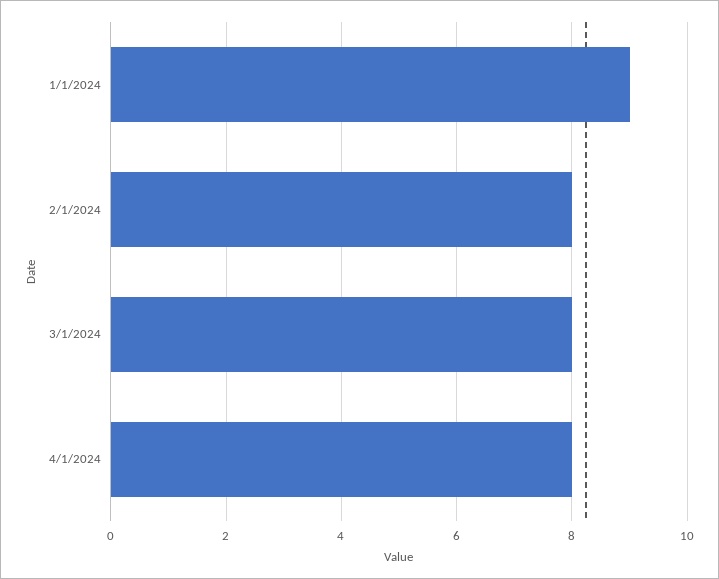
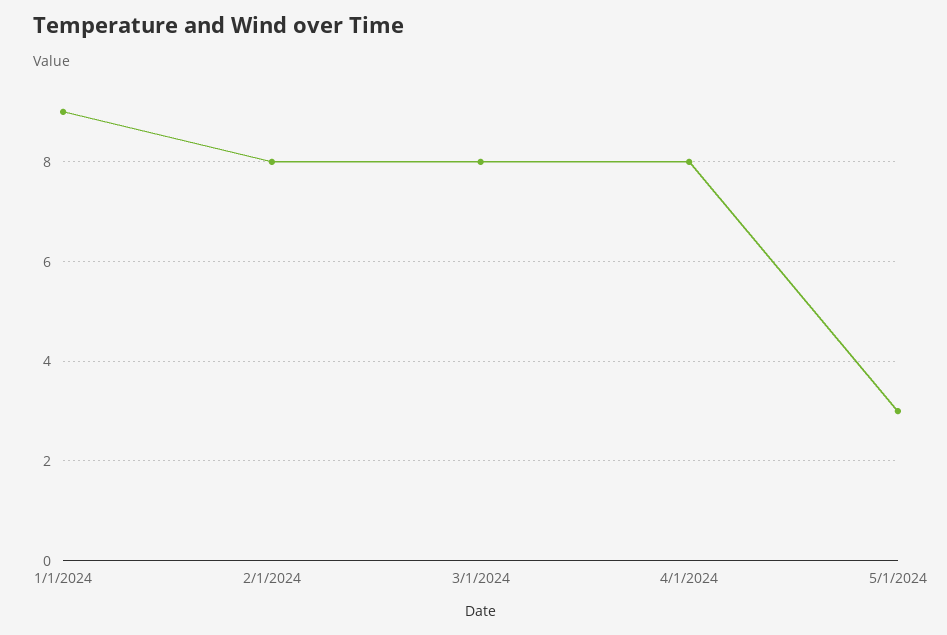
5/1/2024: none -> 3

